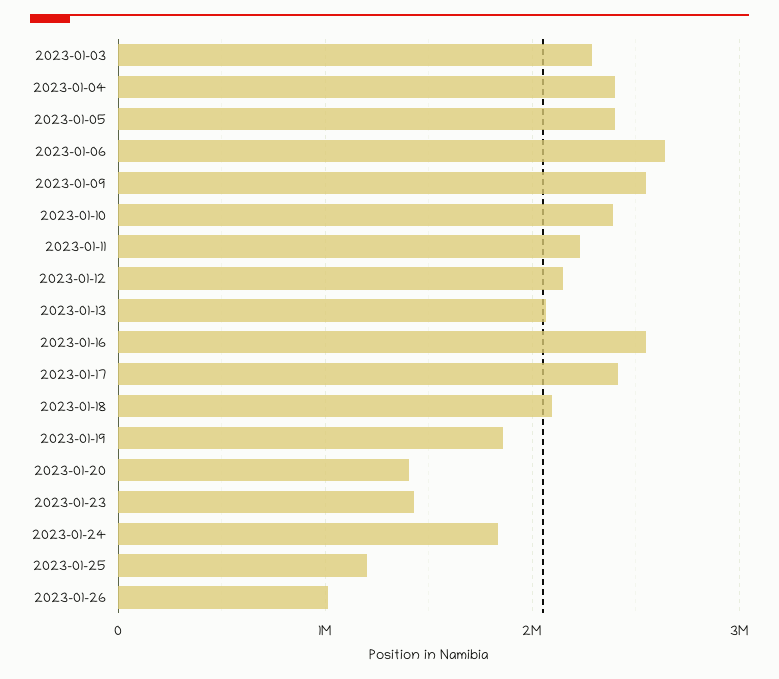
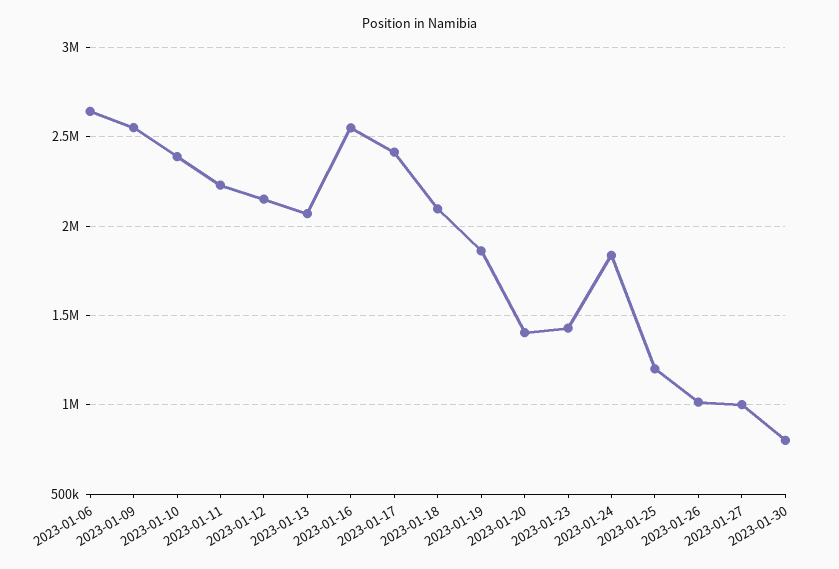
2023-01-03: 2300000 -> none
2023-01-04: 2400000 -> none
2023-01-05: 2400000 -> none
2023-01-27: none -> 1000000
2023-01-30: none -> 800000

